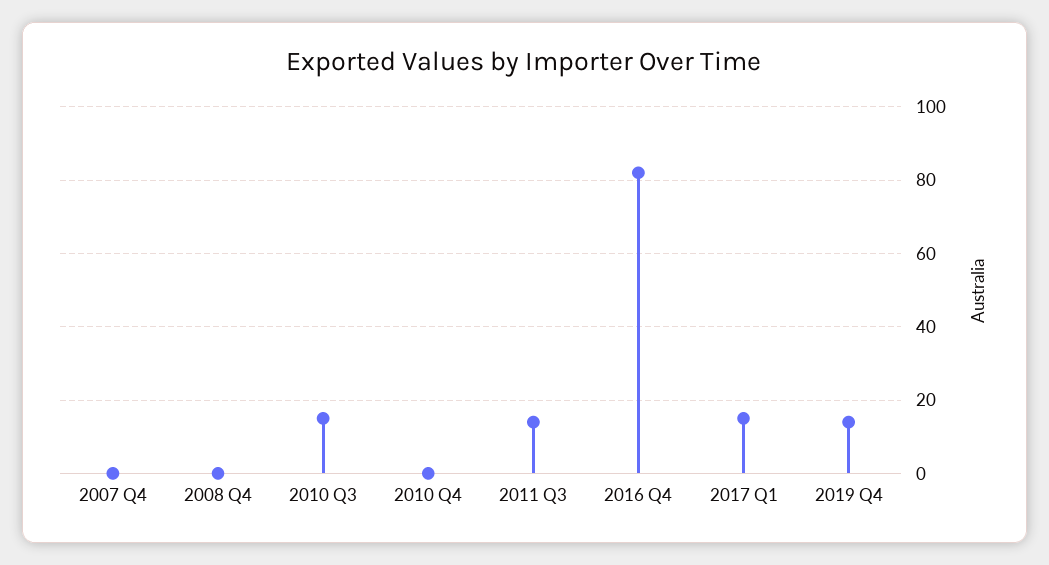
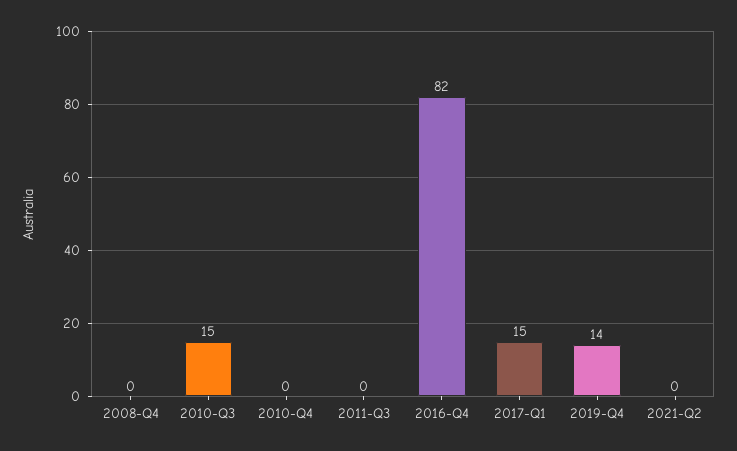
2007 Q4: 0 -> none
2011 Q3: 15 -> 0
2021-Q2: none -> 0

